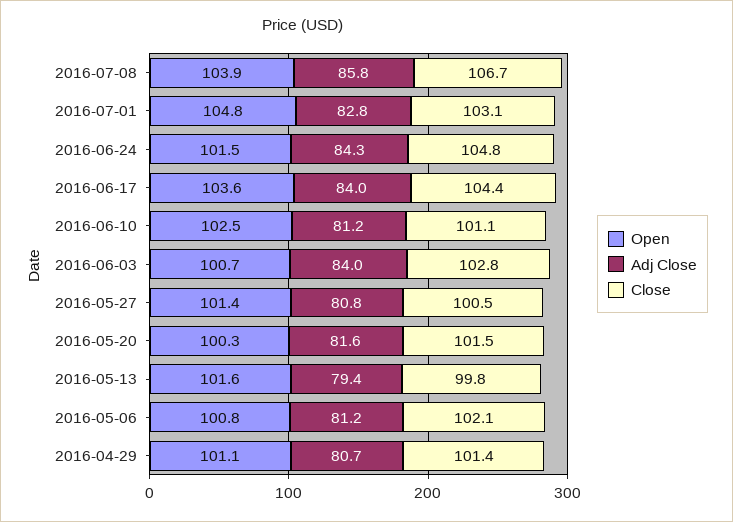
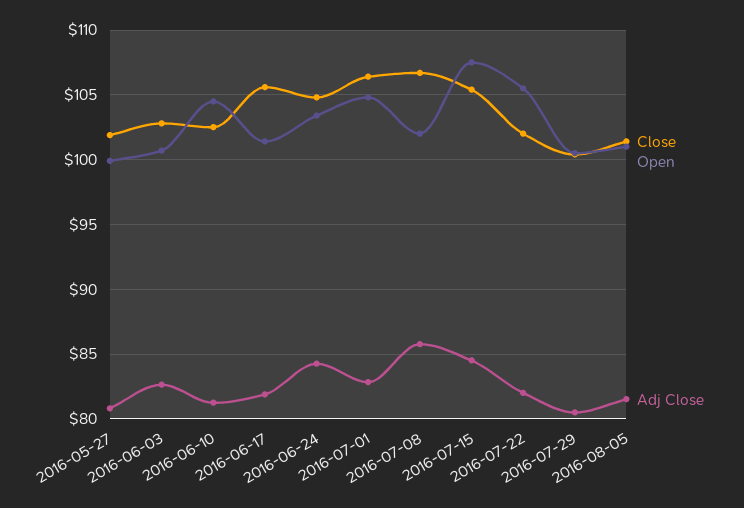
Open, 2016-07-08: 103.9 -> 102
Close, 2016-07-01: 103.1 -> 106.5
Open, 2016-06-24: 101.5 -> 103.5
Open, 2016-06-17: 103.6 -> 101.5
Adj Close, 2016-06-17: 84 -> 82
Close, 2016-06-17: 104.4 -> 105.5
Open, 2016-06-10: 102.5 -> 104.5
Close, 2016-06-10: 101.1 -> 102.5
Adj Close, 2016-06-03: 84 -> 82.5
Open, 2016-05-27: 101.4 -> 100
Close, 2016-05-27: 100.5 -> 102
Open, 2016-05-20: 100.3 -> none
Adj Close, 2016-05-20: 81.6 -> none
Close, 2016-05-20: 101.5 -> none
Open, 2016-05-13: 101.6 -> none
Adj Close, 2016-05-13: 79.4 -> none
Close, 2016-05-13: 99.8 -> none
Open, 2016-05-06: 100.8 -> none
Adj Close, 2016-05-06: 81.2 -> none
Close, 2016-05-06: 102.1 -> none
Open, 2016-04-29: 101.1 -> none
Adj Close, 2016-04-29: 80.7 -> none
Close, 2016-04-29: 101.4 -> none
Close, 2016-07-15: none -> 105.5
Open, 2016-07-15: none -> 107.5
Adj Close, 2016-07-15: none -> 84.5
Close, 2016-07-22: none -> 102
Open, 2016-07-22: none -> 105.5
Adj Close, 2016-07-22: none -> 82
Close, 2016-07-29: none -> 100.5
Open, 2016-07-29: none -> 100.5
Adj Close, 2016-07-29: none -> 80.5
Close, 2016-08-05: none -> 101.5
Open, 2016-08-05: none -> 101
Adj Close, 2016-08-05: none -> 81.5

